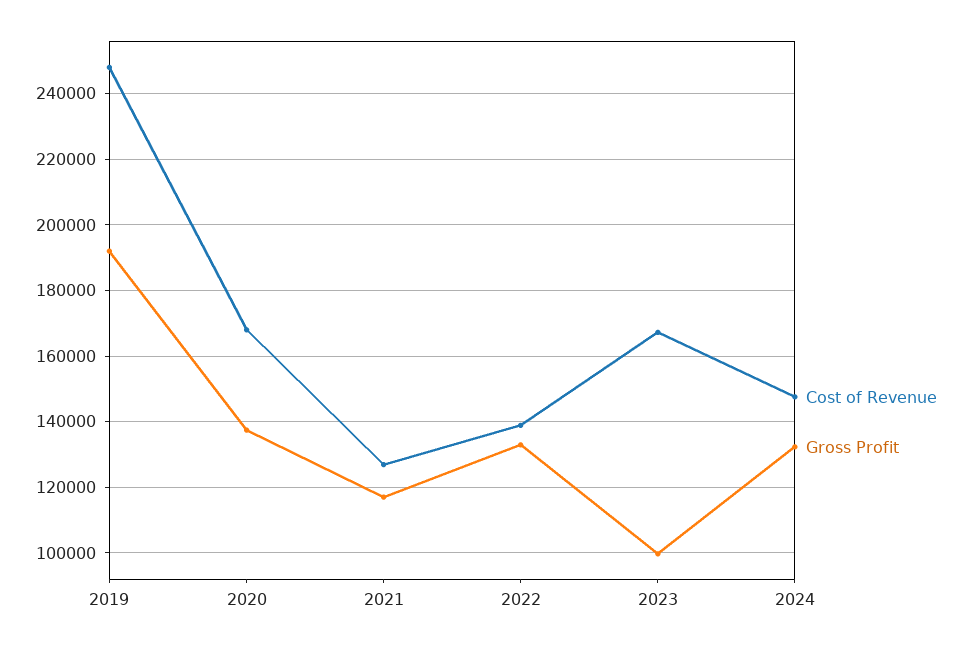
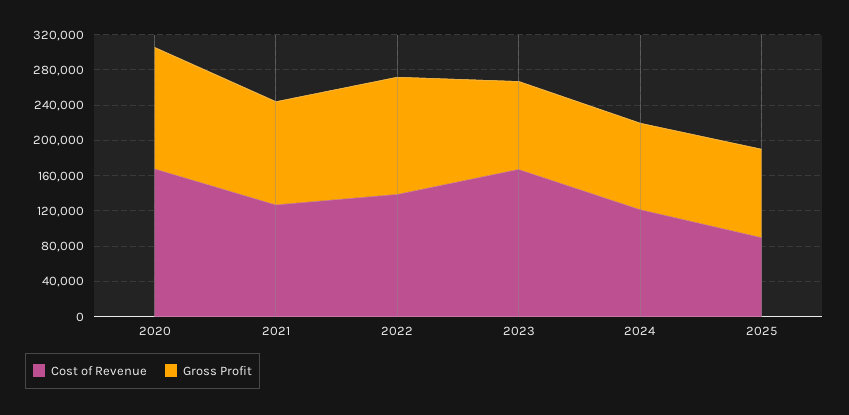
Cost of Revenue, 2019: 248000 -> none
Gross Profit, 2019: 192000 -> none
Cost of Revenue, 2024: 148000 -> 120000
Gross Profit, 2024: 132000 -> 100000
Cost of Revenue, 2025: none -> 90000
Gross Profit, 2025: none -> 100000

